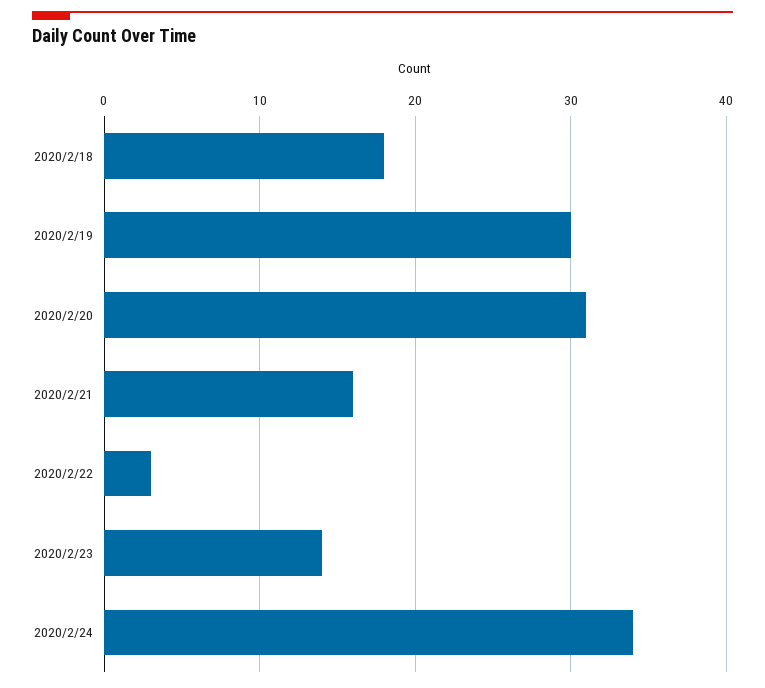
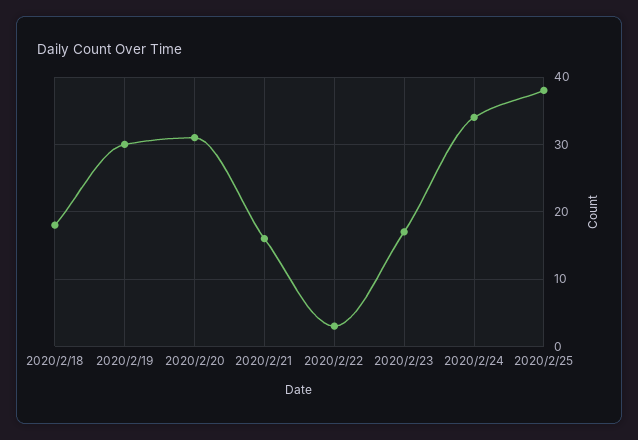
2020/2/23: 14 -> 17
2020/2/25: none -> 38

